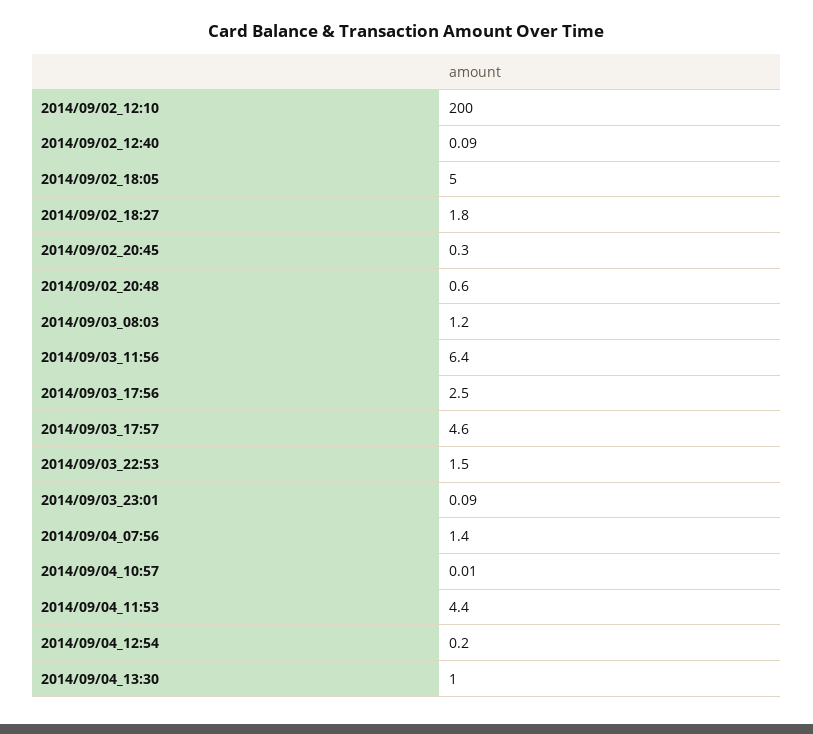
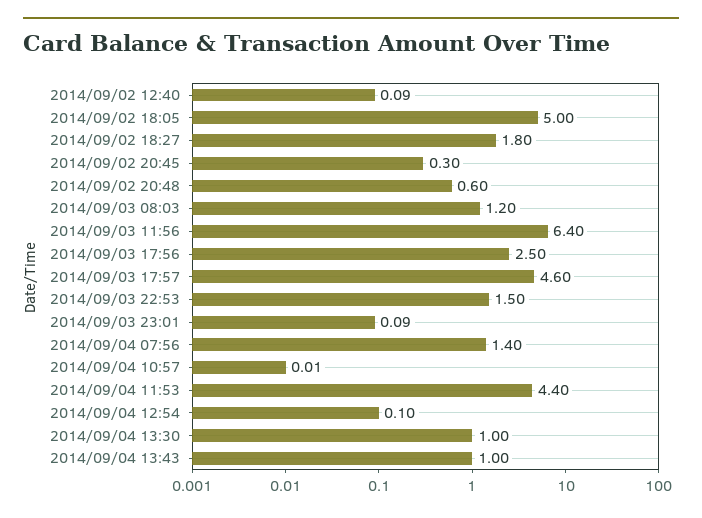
2014/09/02_12:10: 200 -> none
2014/09/04_12:54: 0.2 -> 0.1
2014/09/04 13:43: none -> 1

